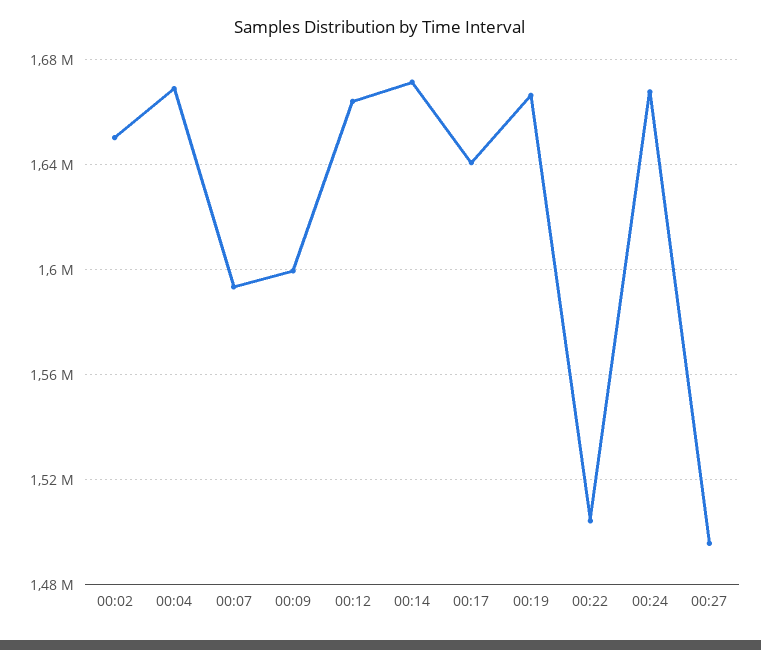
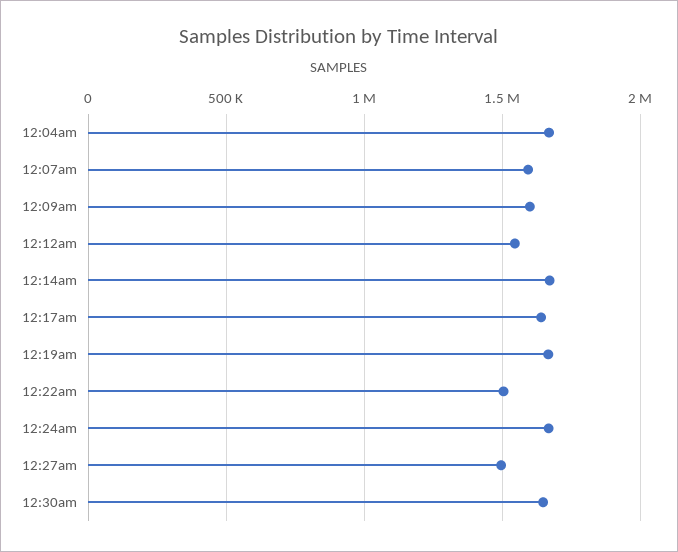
00:02: 1650000 -> none
00:12: 1665000 -> 1550000
12:30am: none -> 1650000

